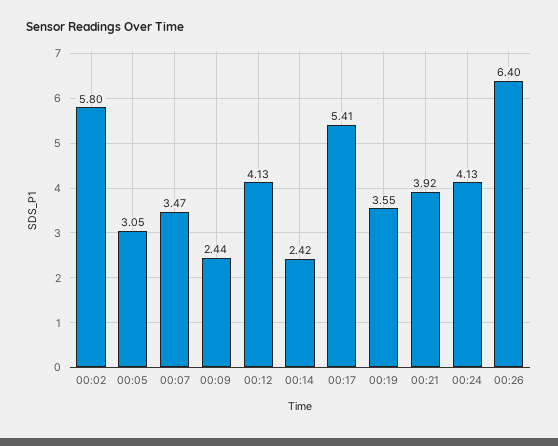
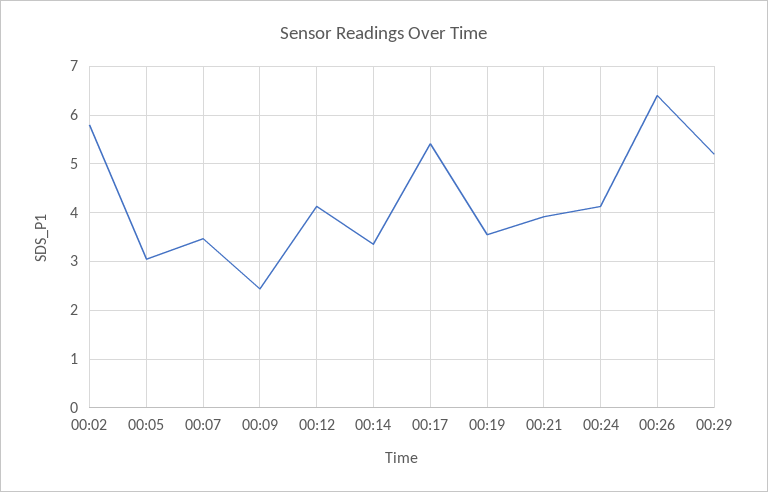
00:14: 2.42 -> 3.4
00:29: none -> 5.2

